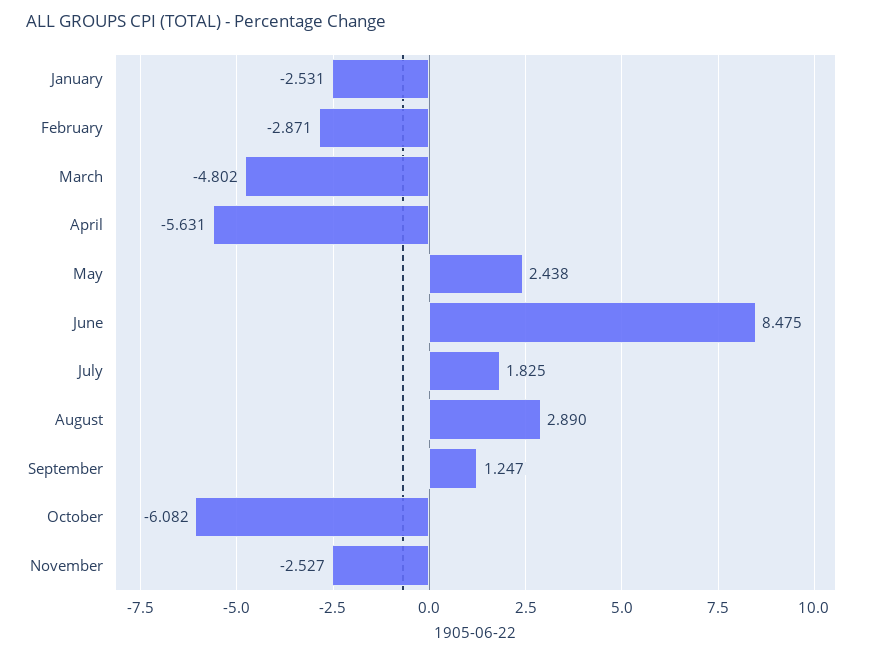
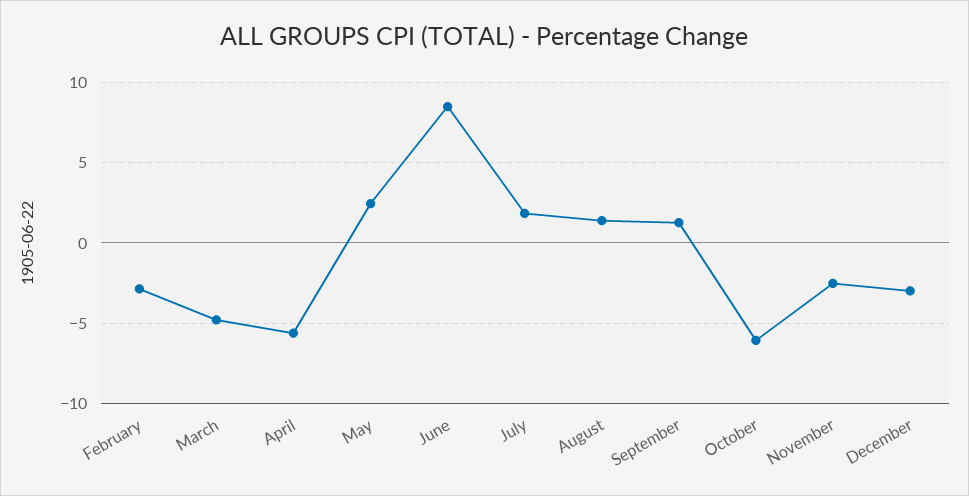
January: -2.531 -> none
August: 2.89 -> 1.5
December: none -> -3

